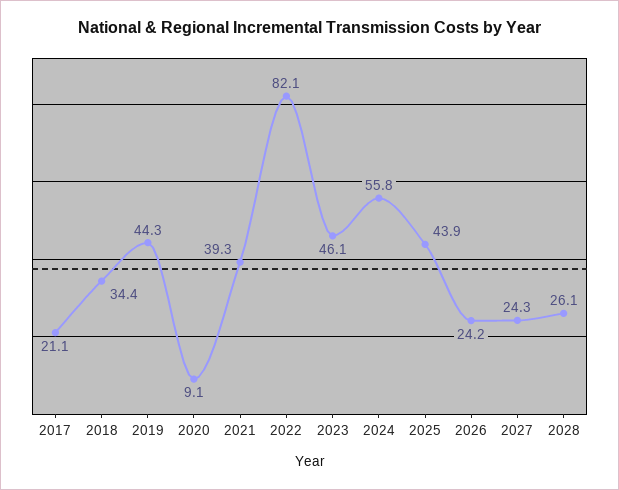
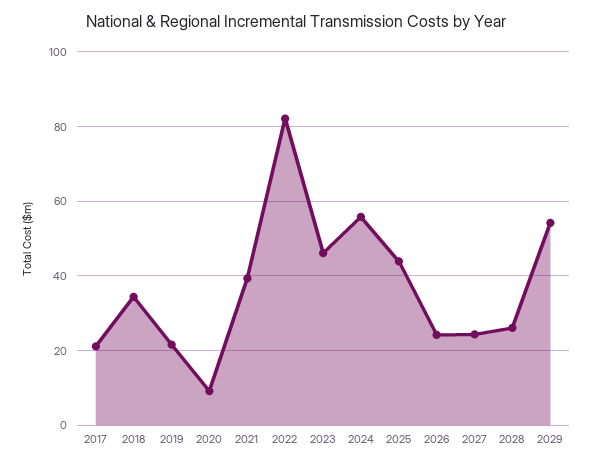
2019: 44.3 -> 22
2029: none -> 54

